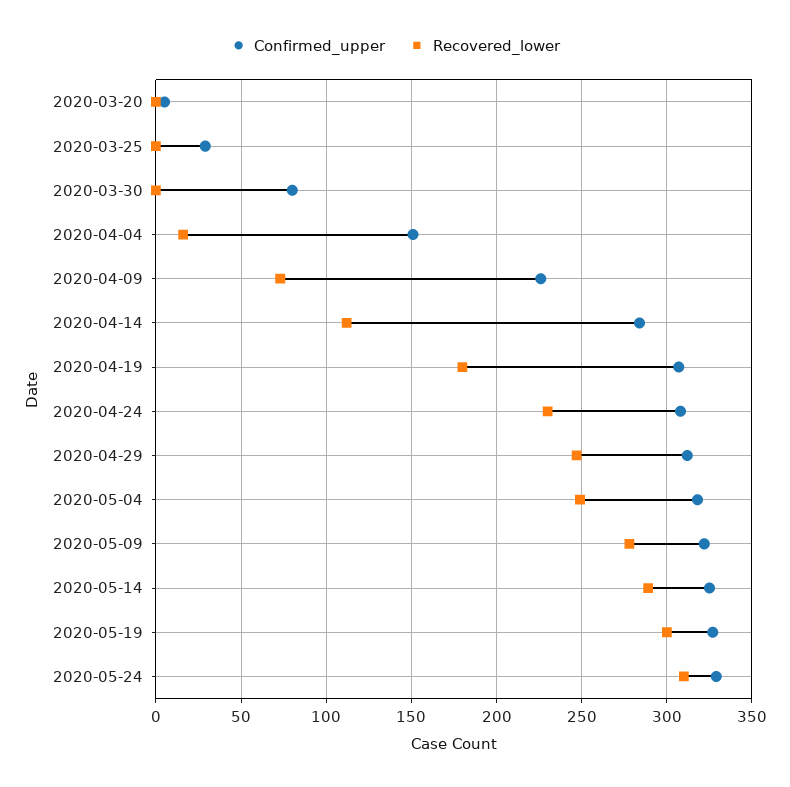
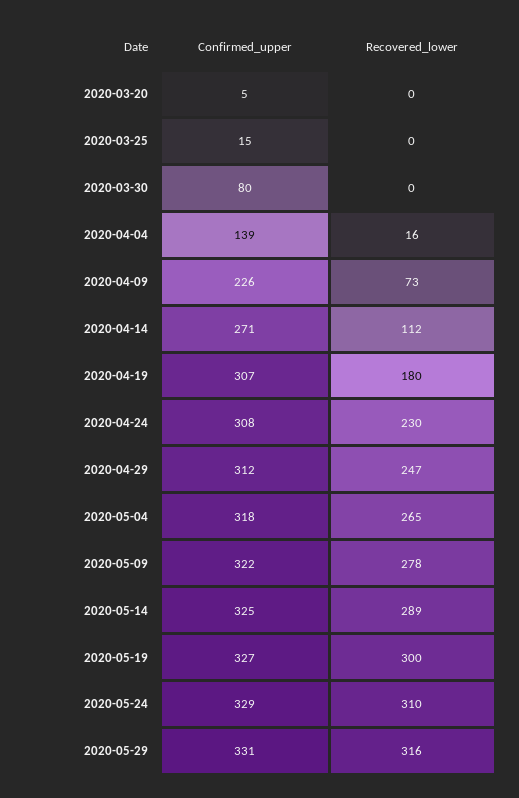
Confirmed_upper, 2020-03-25: 30 -> 15
Confirmed_upper, 2020-04-04: 150 -> 139
Confirmed_upper, 2020-04-14: 285 -> 271
Recovered_lower, 2020-05-04: 250 -> 265
Confirmed_upper, 2020-05-29: none -> 331
Recovered_lower, 2020-05-29: none -> 316

